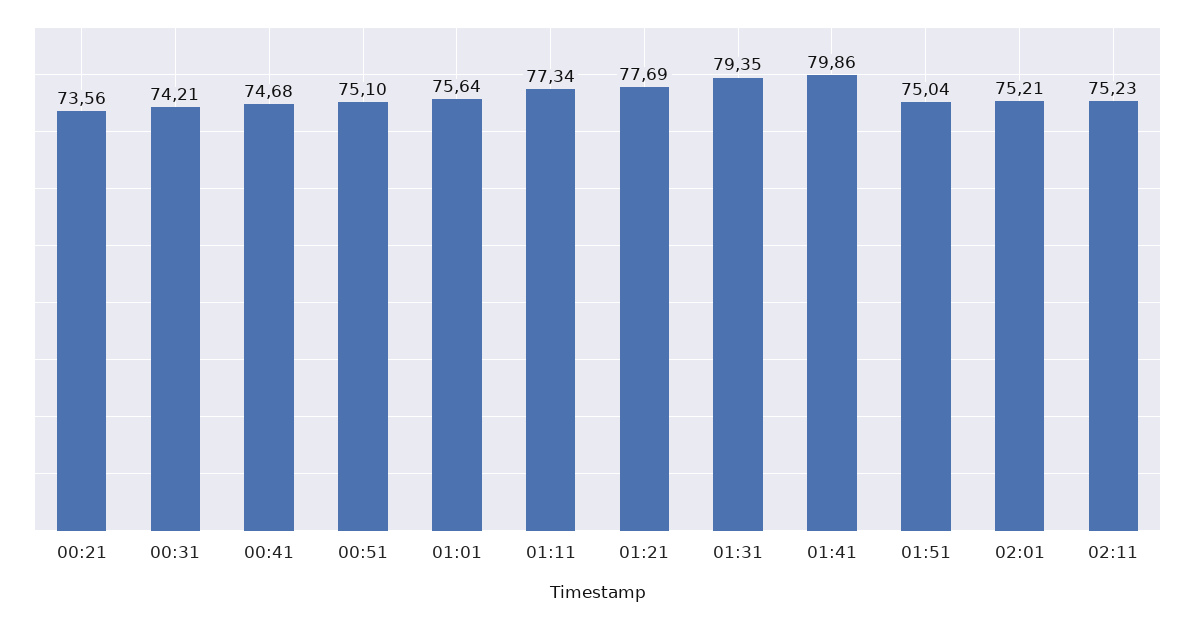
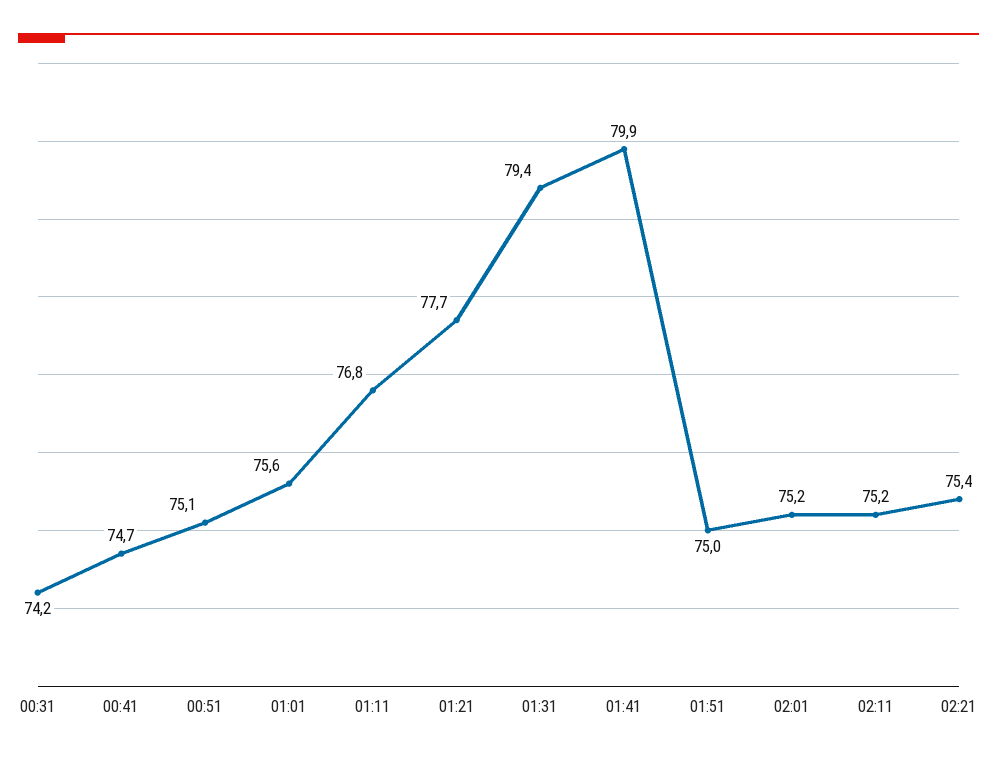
00:21: 73.56 -> none
01:11: 77.34 -> 76.8
02:21: none -> 75.4

